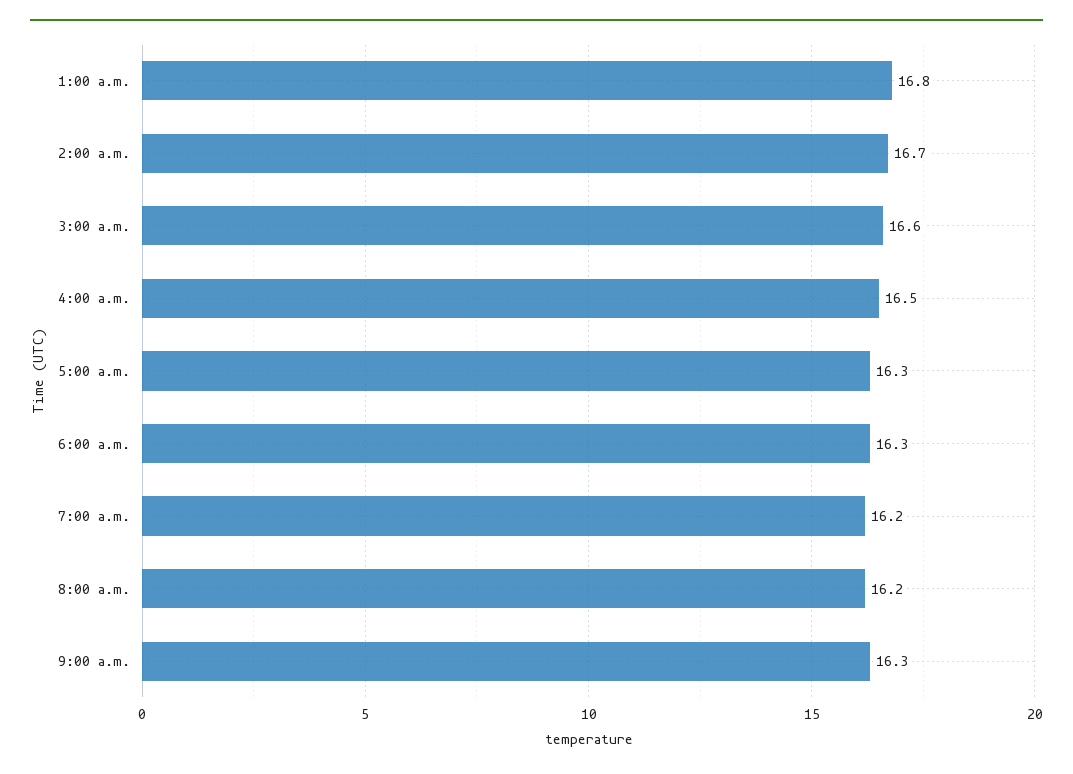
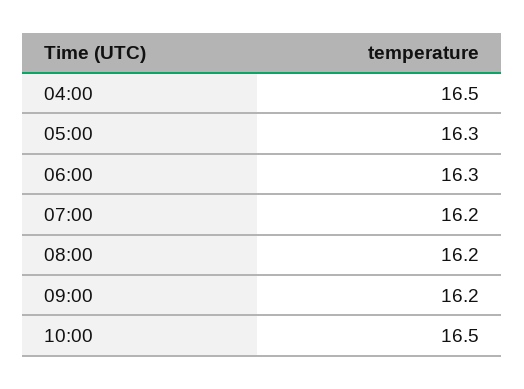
1:00 a.m.: 16.8 -> none
2:00 a.m.: 16.7 -> none
3:00 a.m.: 16.6 -> none
9:00 a.m.: 16.3 -> 16.2
10:00: none -> 16.5

